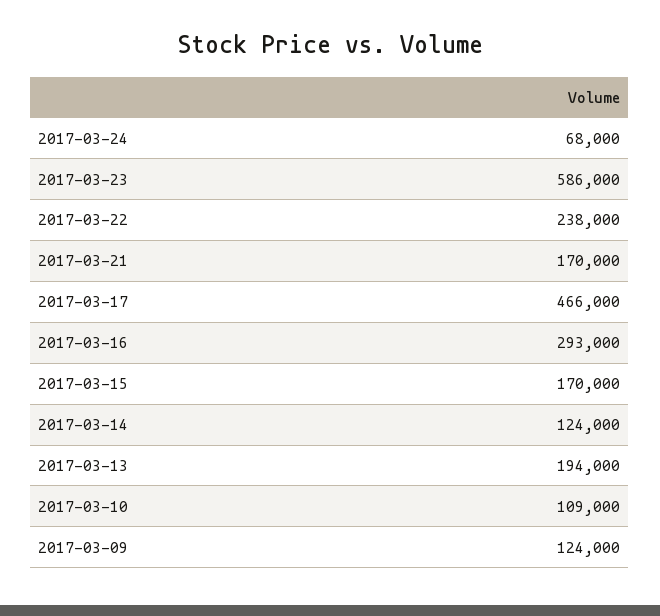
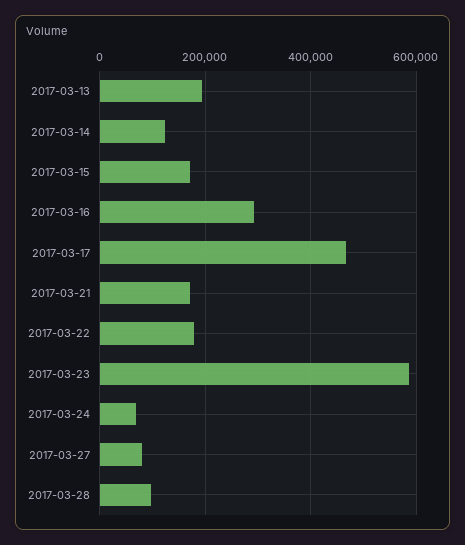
2017-03-22: 238000 -> 180000
2017-03-10: 109000 -> none
2017-03-09: 124000 -> none
2017-03-27: none -> 80000
2017-03-28: none -> 100000

